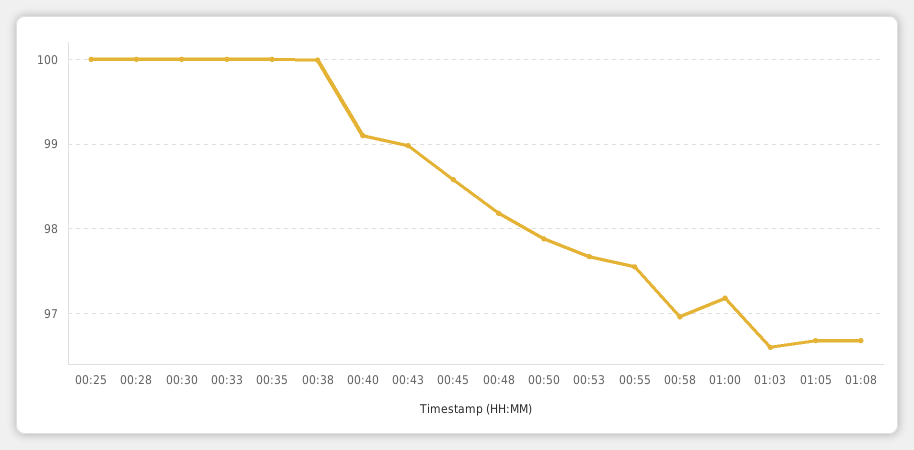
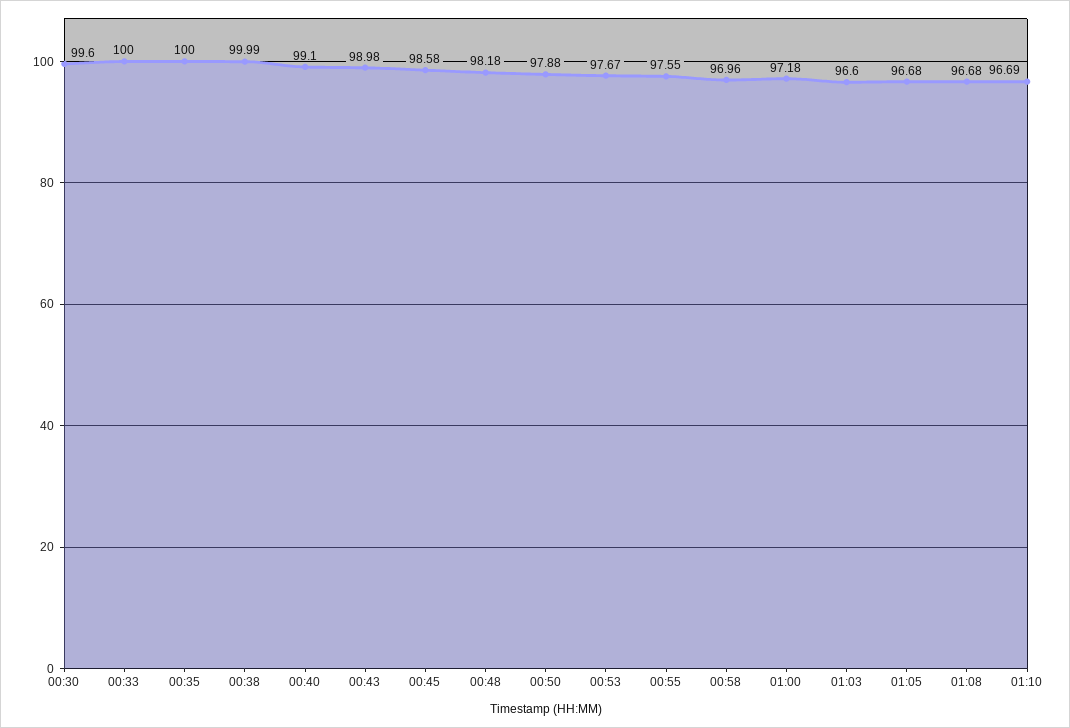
00:25: 100 -> none
00:28: 100 -> none
00:30: 100 -> 99.6
01:10: none -> 96.69

